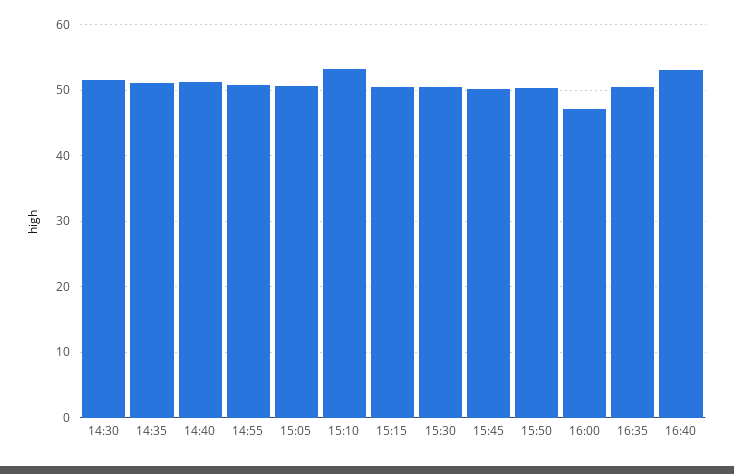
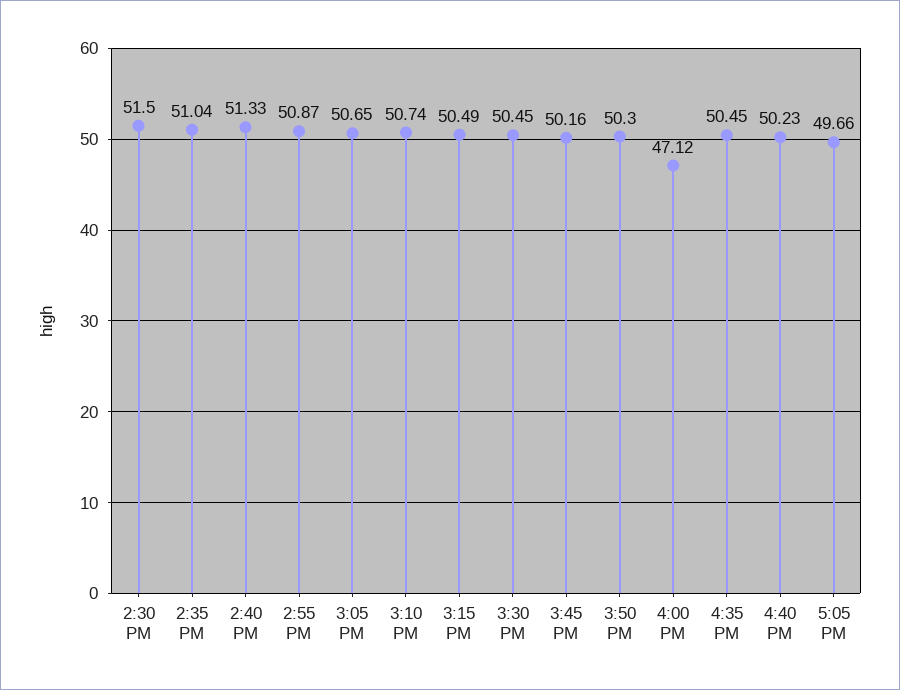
15:10: 53 -> 50.74
16:40: 53 -> 50.23
5:05 PM: none -> 49.66

